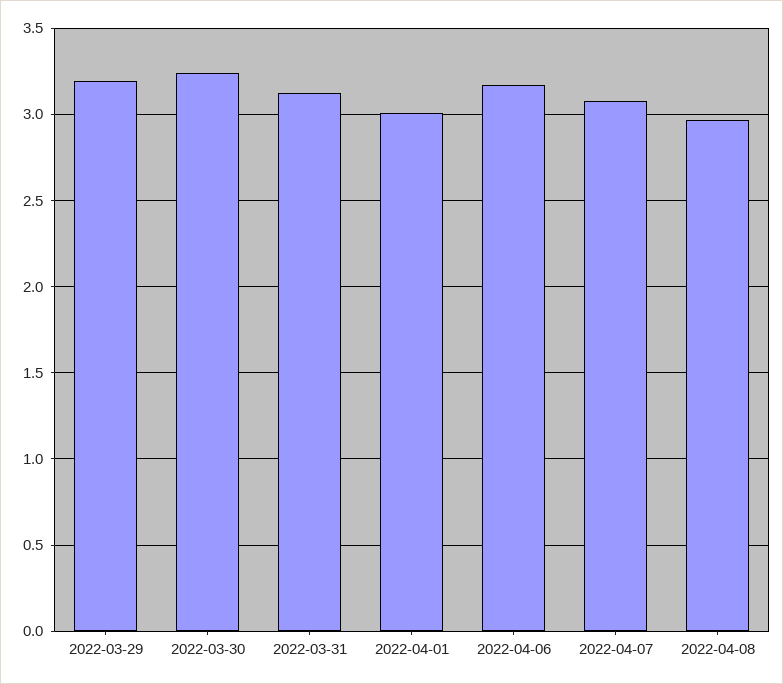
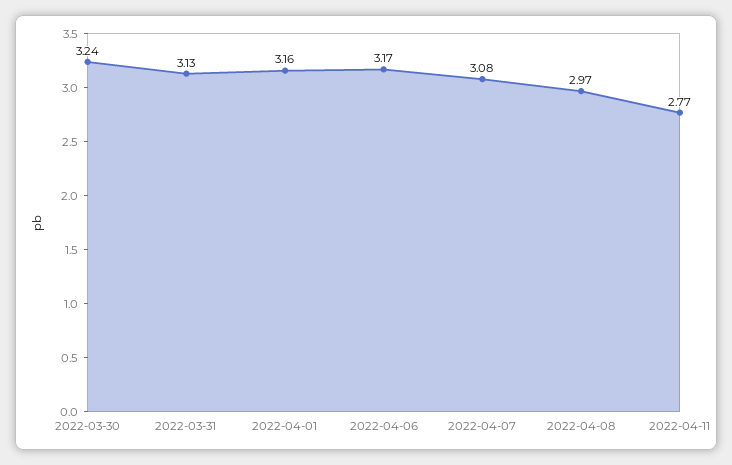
2022-03-29: 3.2 -> none
2022-04-01: 3 -> 3.16
2022-04-11: none -> 2.77

